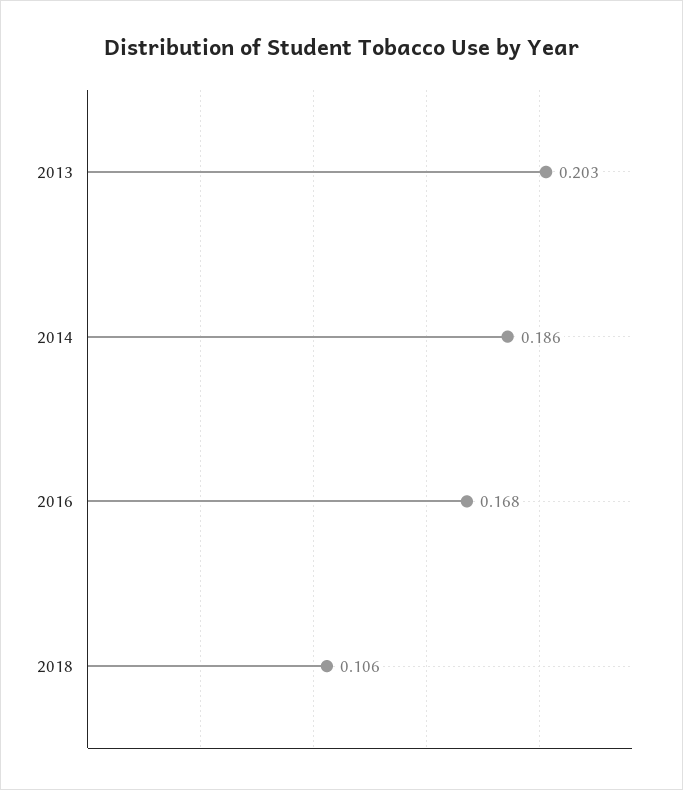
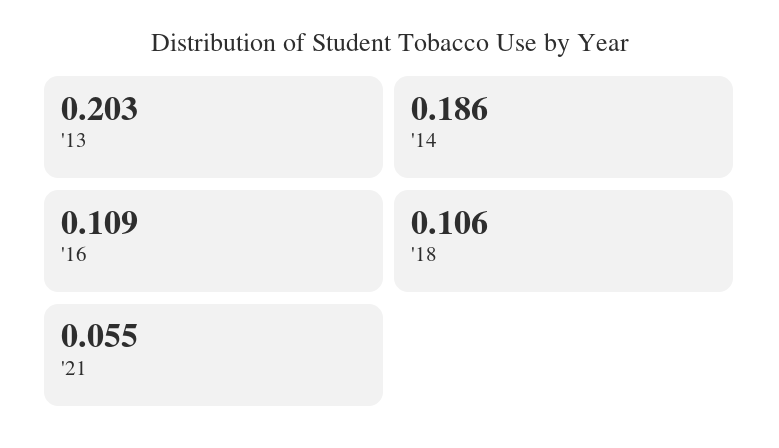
2016: 0.168 -> 0.109
'21: none -> 0.055

